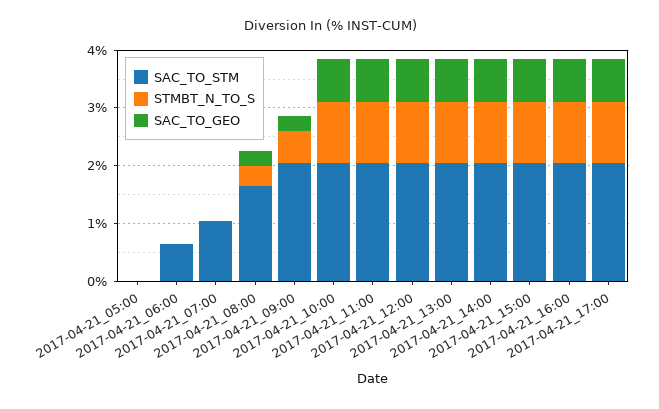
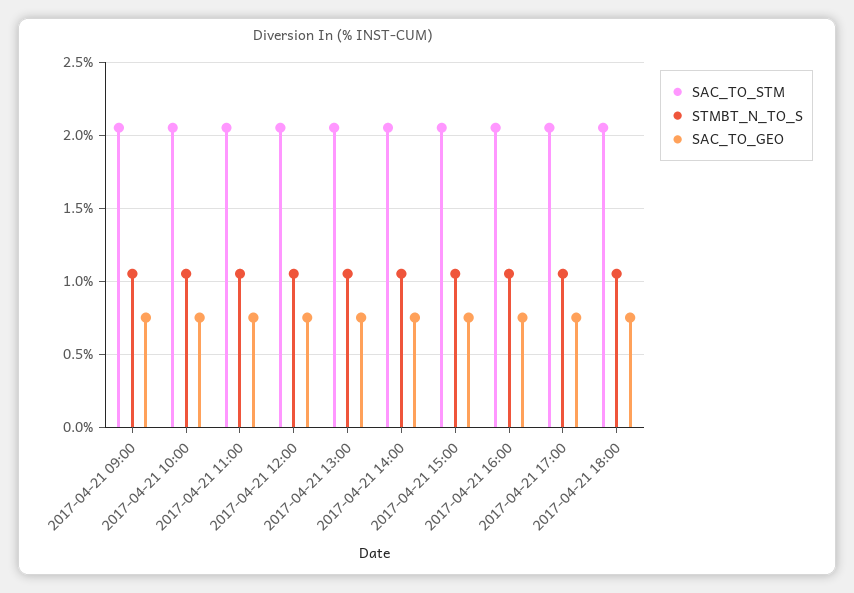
SAC_TO_STM, 2017-04-21_05:00: 0 -> none
STMBT_N_TO_S, 2017-04-21_05:00: 0 -> none
SAC_TO_GEO, 2017-04-21_05:00: 0 -> none
SAC_TO_STM, 2017-04-21_06:00: 0.6 -> none
STMBT_N_TO_S, 2017-04-21_06:00: 0 -> none
SAC_TO_GEO, 2017-04-21_06:00: 0 -> none
SAC_TO_STM, 2017-04-21_07:00: 1 -> none
STMBT_N_TO_S, 2017-04-21_07:00: 0 -> none
SAC_TO_GEO, 2017-04-21_07:00: 0 -> none
SAC_TO_STM, 2017-04-21_08:00: 1.6 -> none
STMBT_N_TO_S, 2017-04-21_08:00: 0.4 -> none
SAC_TO_GEO, 2017-04-21_08:00: 0.2 -> none
STMBT_N_TO_S, 2017-04-21_09:00: 0.6 -> 1.05
SAC_TO_GEO, 2017-04-21_09:00: 0.2 -> 0.75
SAC_TO_STM, 2017-04-21 18:00: none -> 2.05
STMBT_N_TO_S, 2017-04-21 18:00: none -> 1.05
SAC_TO_GEO, 2017-04-21 18:00: none -> 0.75

